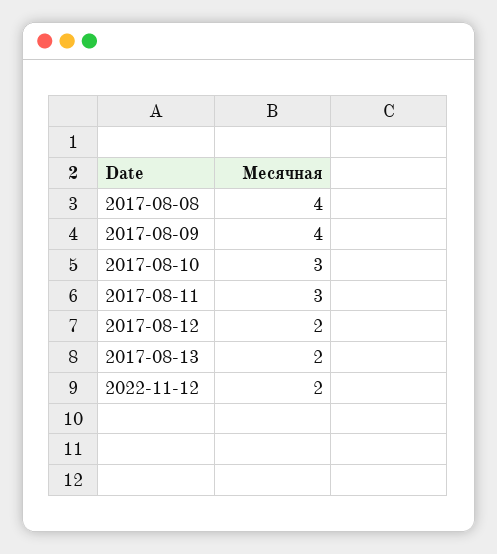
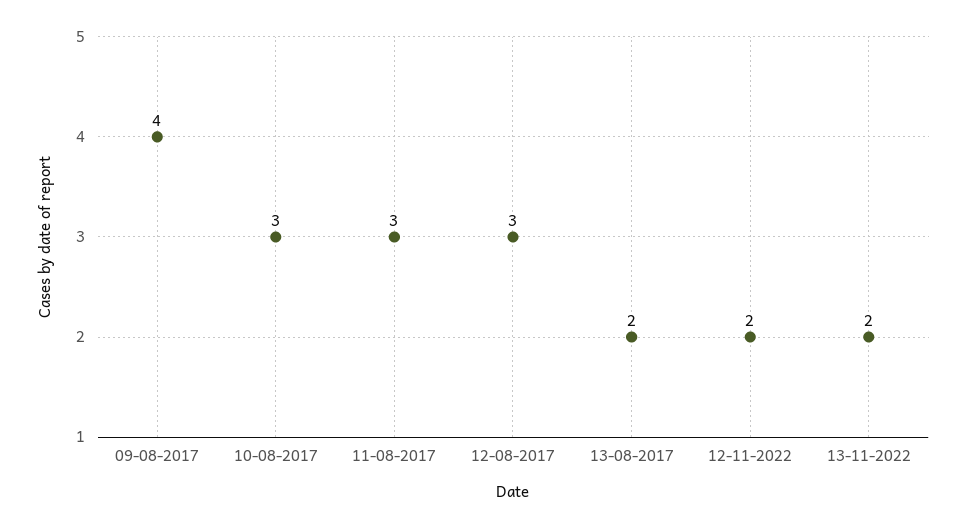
2017-08-08: 4 -> none
2017-08-12: 2 -> 3
13-11-2022: none -> 2

